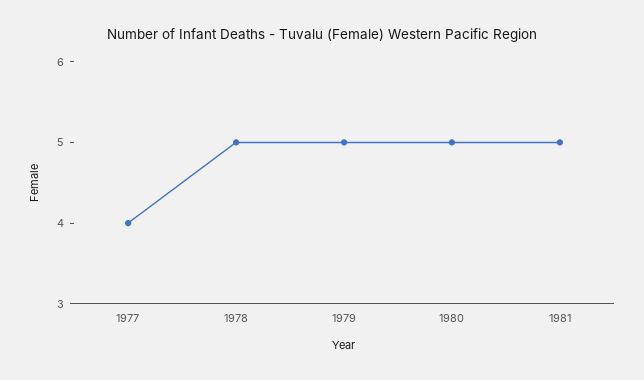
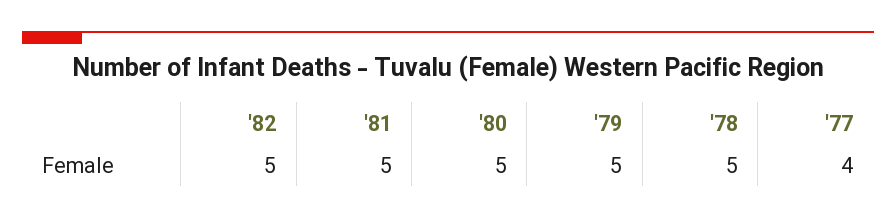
'82: none -> 5

